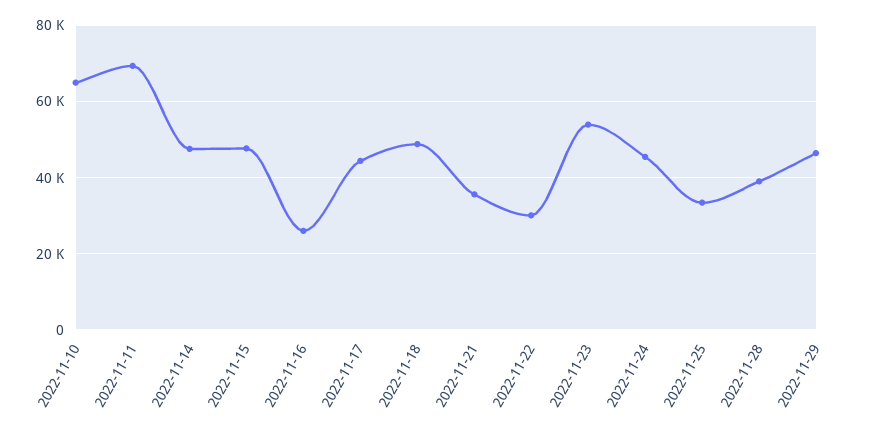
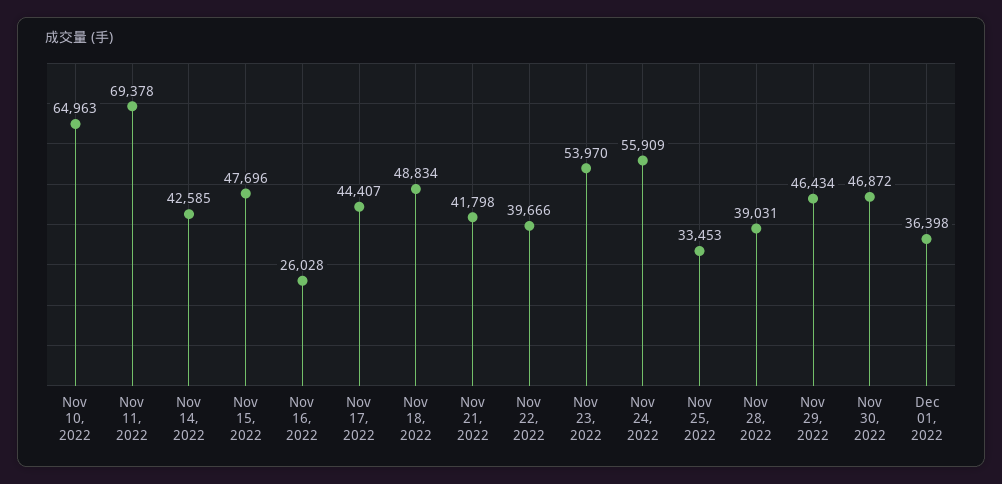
2022-11-14: 48000 -> 42585
2022-11-21: 36000 -> 41798
2022-11-22: 30000 -> 39666
2022-11-24: 46000 -> 55909
Nov 30, 2022: none -> 46872
Dec 01, 2022: none -> 36398

